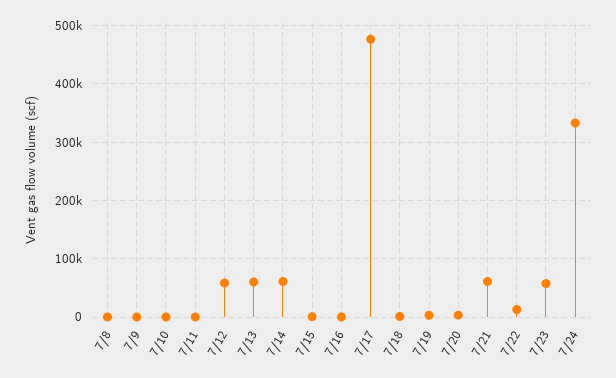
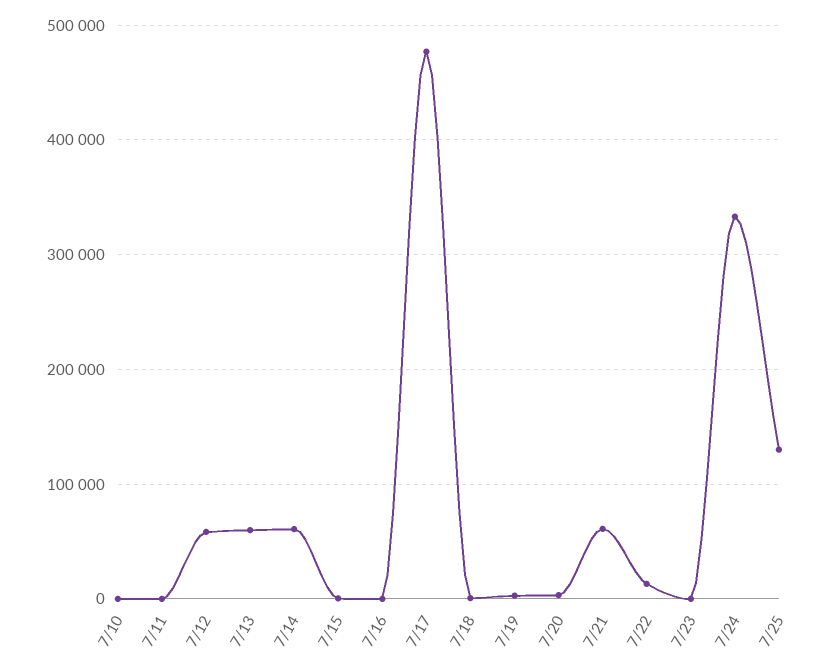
7/8: 0 -> none
7/9: 0 -> none
7/23: 60000 -> 0
7/25: none -> 130000

